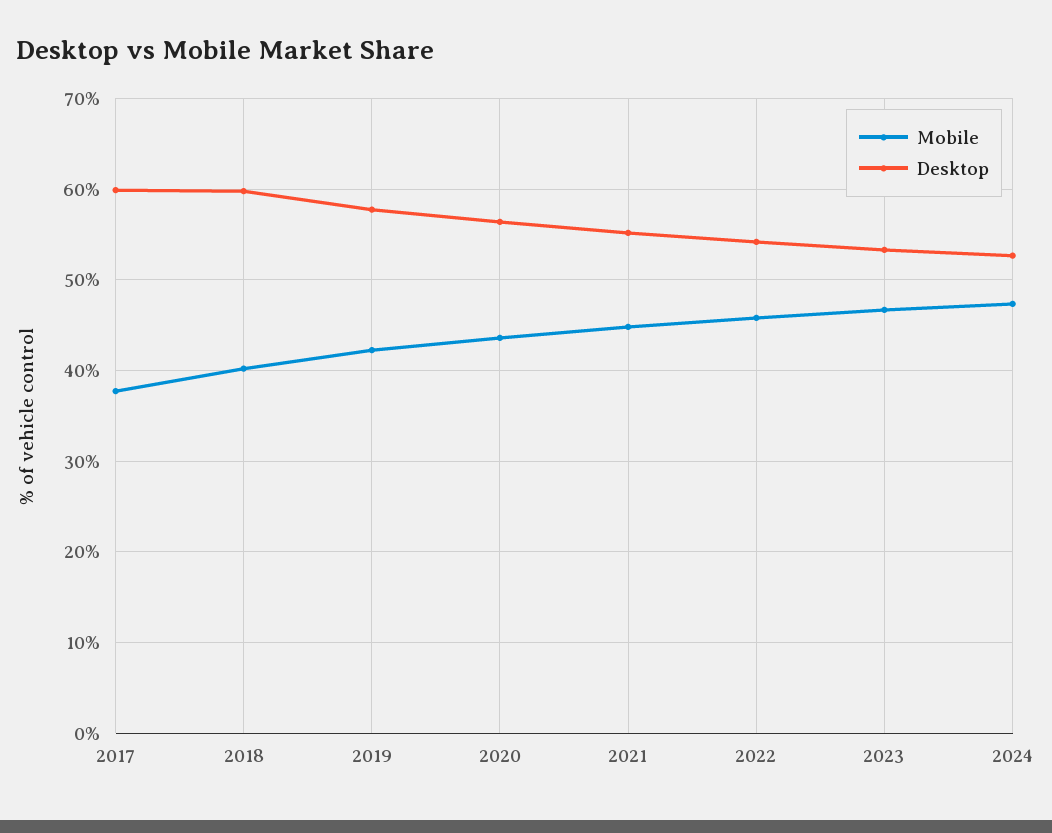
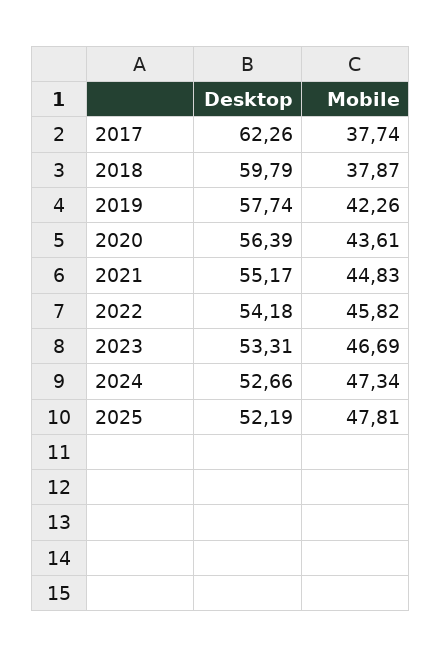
Desktop, 2017: 60 -> 62.26
Mobile, 2018: 40 -> 37.87
Desktop, 2025: none -> 52.19
Mobile, 2025: none -> 47.81

